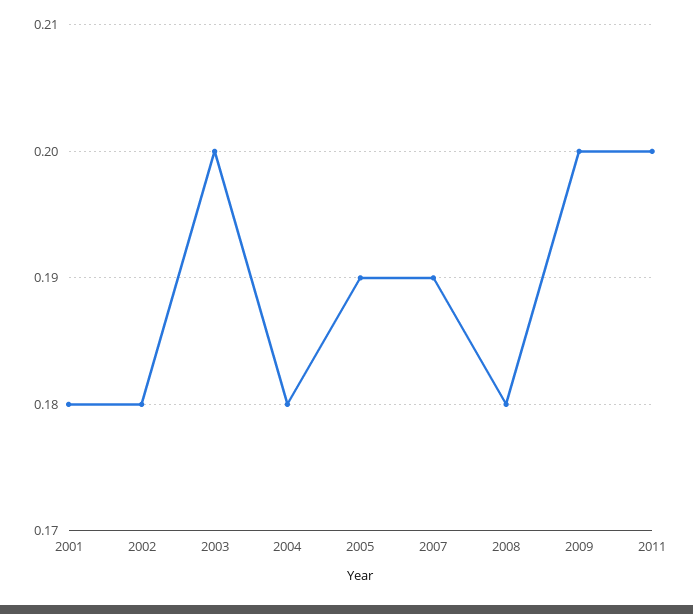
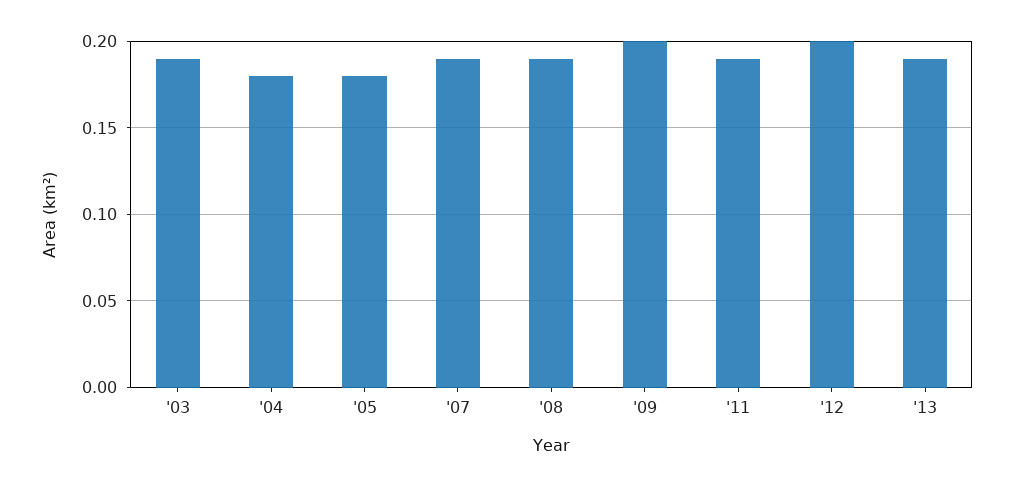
2001: 0.18 -> none
2002: 0.18 -> none
2003: 0.2 -> 0.19
2005: 0.19 -> 0.18
2008: 0.18 -> 0.19
2011: 0.2 -> 0.19
'12: none -> 0.2
'13: none -> 0.19

